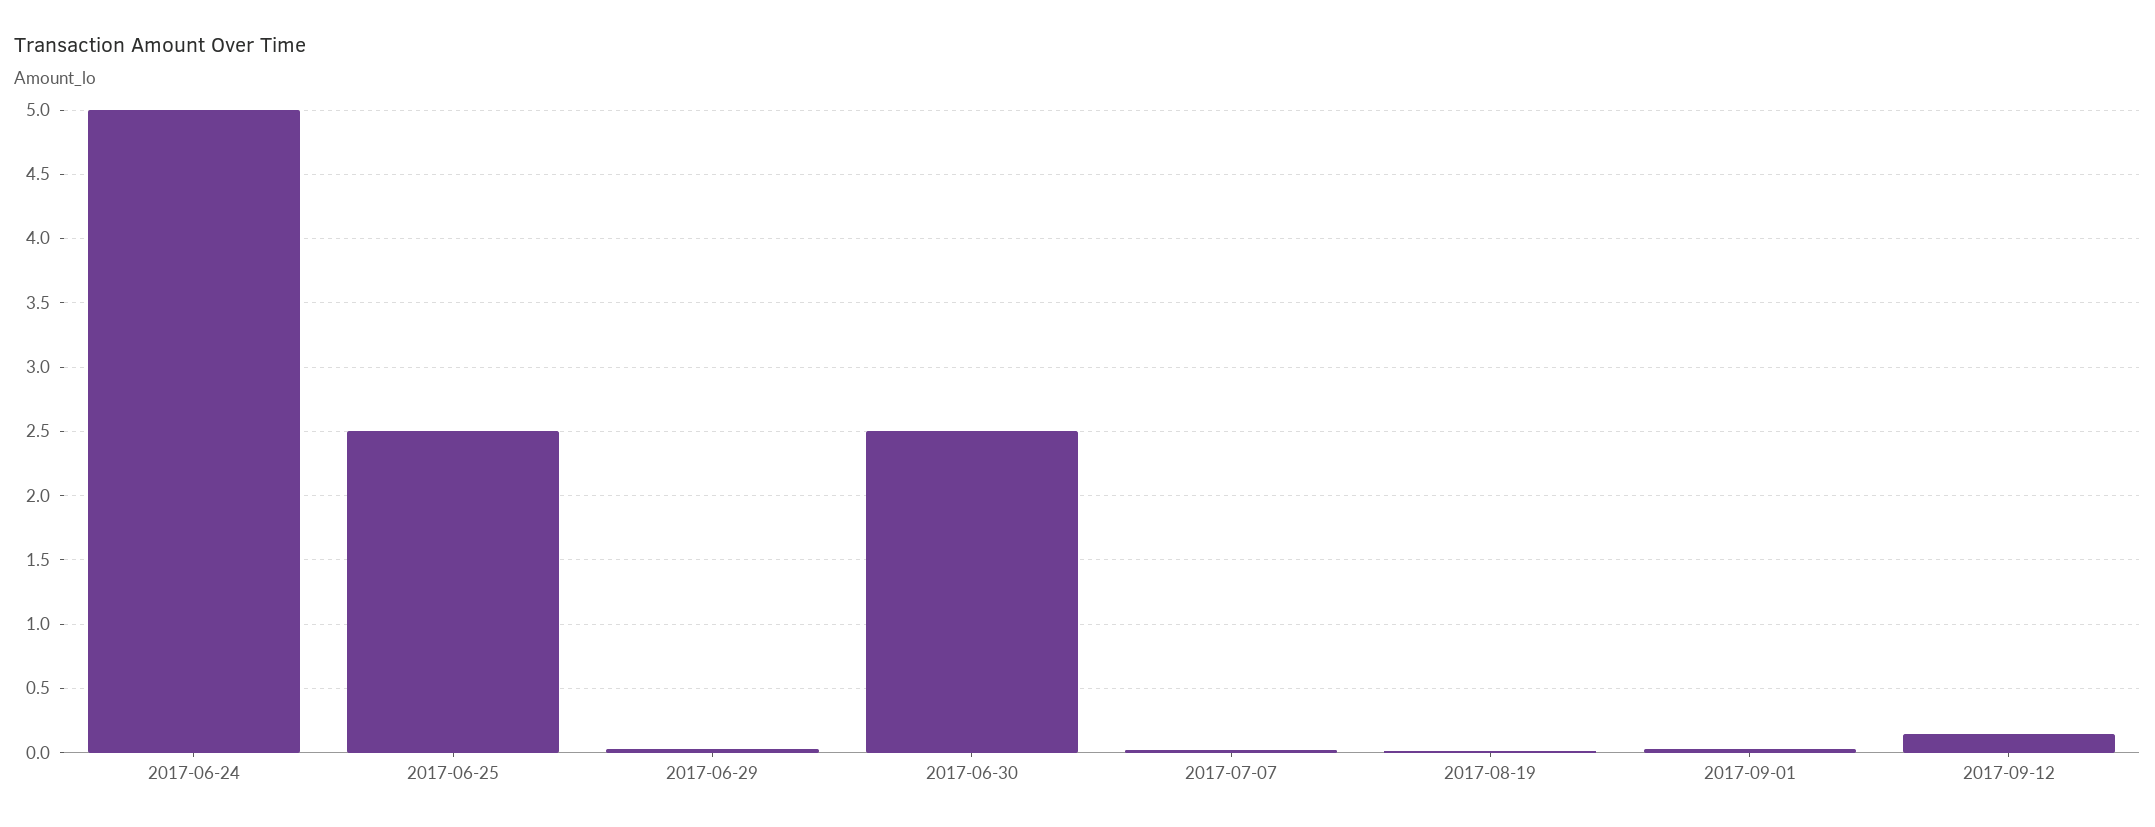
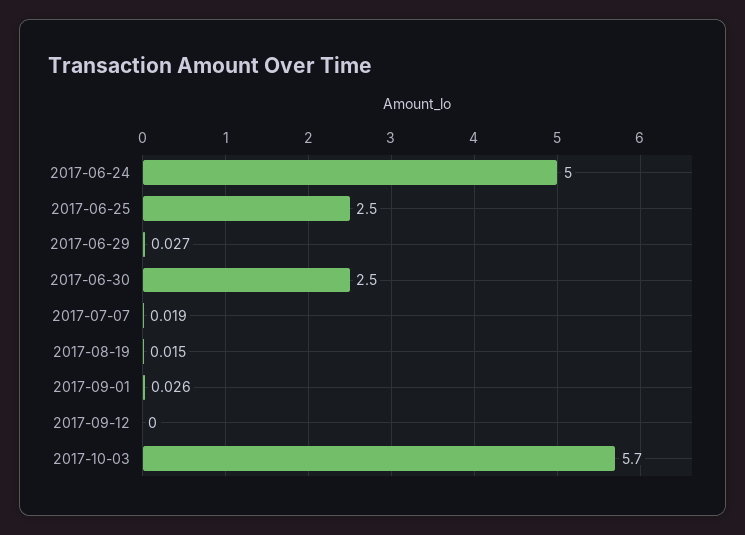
2017-09-12: 0.15 -> 0
2017-10-03: none -> 5.7

